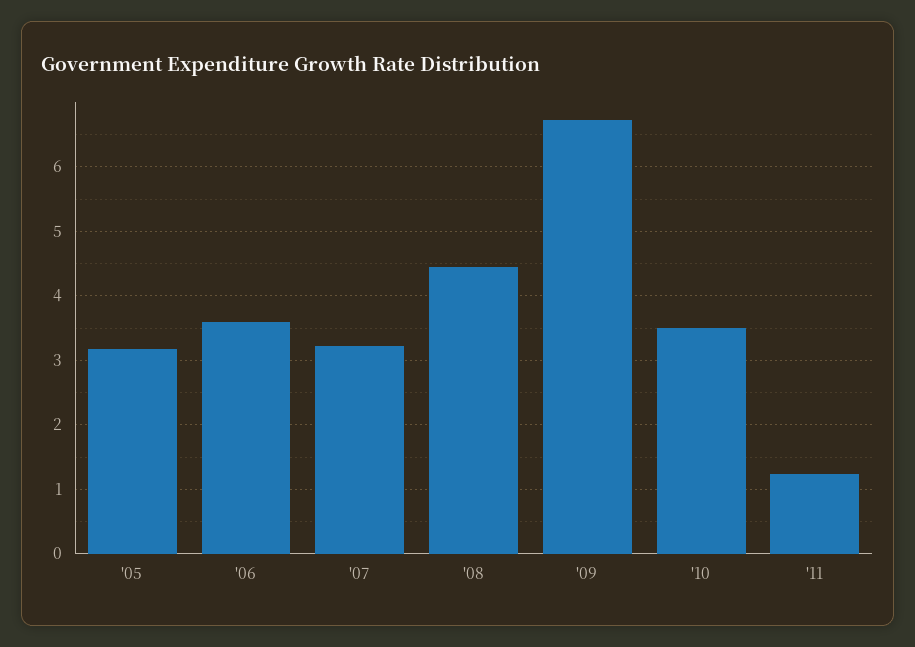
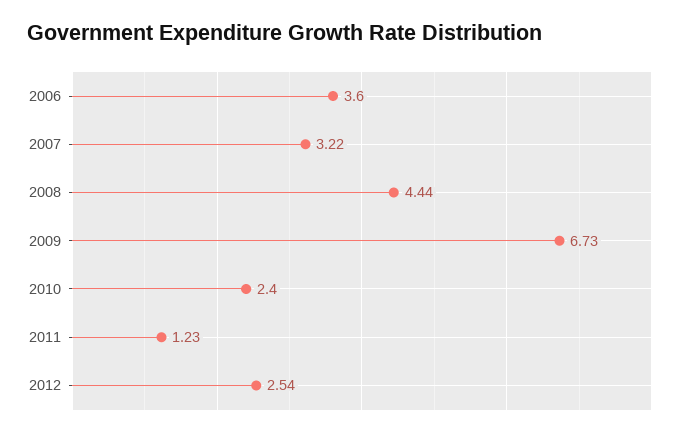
'05: 3.2 -> none
'10: 3.5 -> 2.4
2012: none -> 2.54

